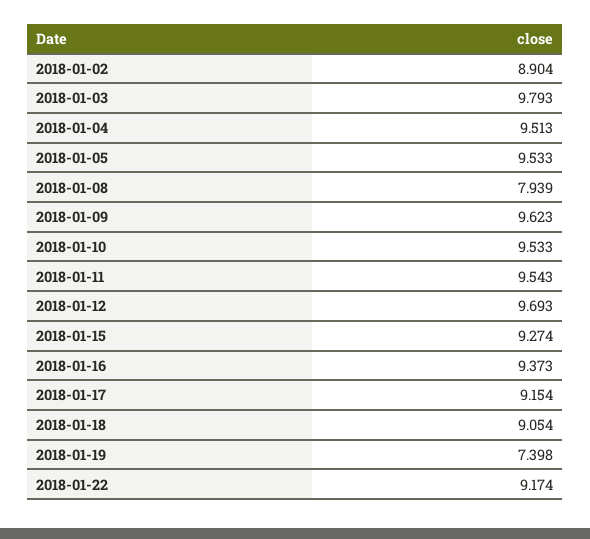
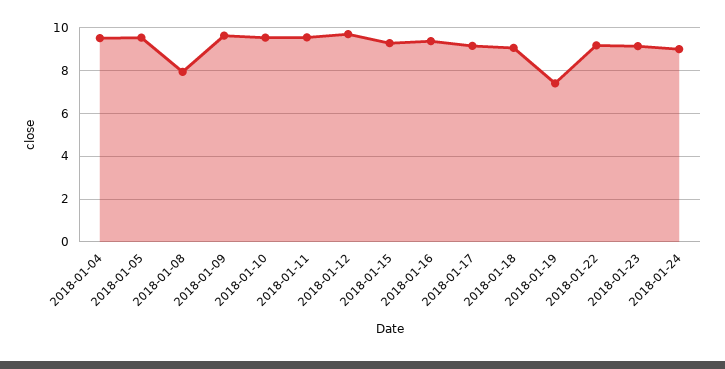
2018-01-02: 8.904 -> none
2018-01-03: 9.793 -> none
2018-01-23: none -> 9
2018-01-24: none -> 9

